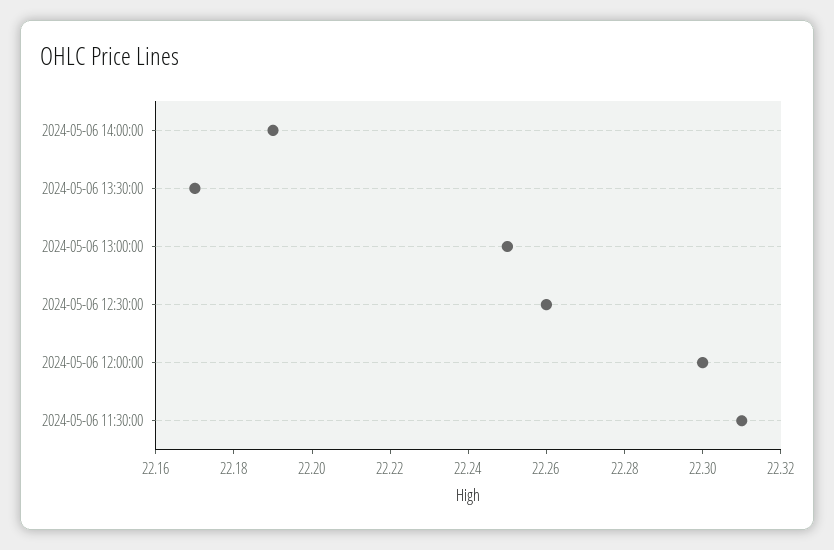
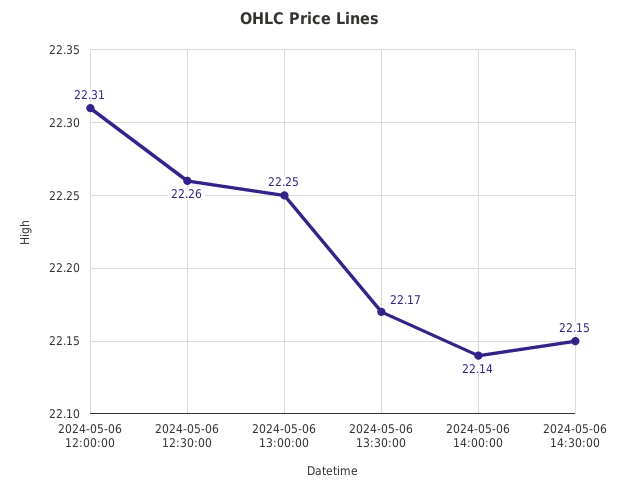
2024-05-06 14:00:00: 22.19 -> 22.14
2024-05-06 12:00:00: 22.3 -> 22.31
2024-05-06 11:30:00: 22.31 -> none
2024-05-06 14:30:00: none -> 22.15

